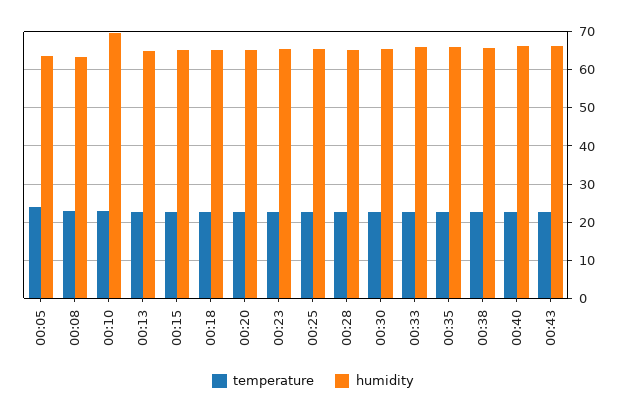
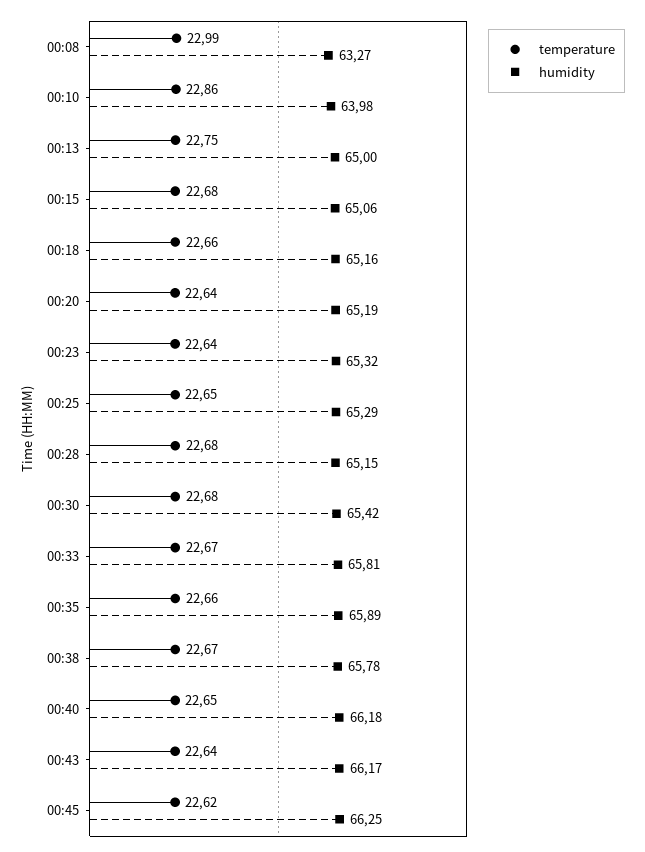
temperature, 00:05: 24 -> none
humidity, 00:05: 64 -> none
humidity, 00:10: 70 -> 63.98
temperature, 00:45: none -> 22.62
humidity, 00:45: none -> 66.25

